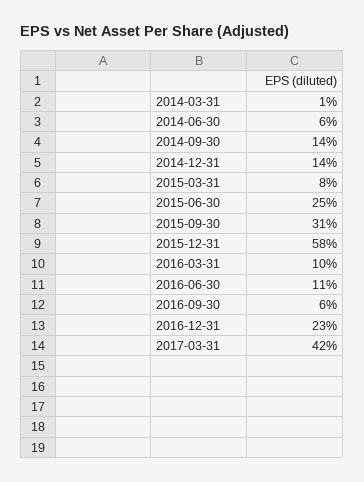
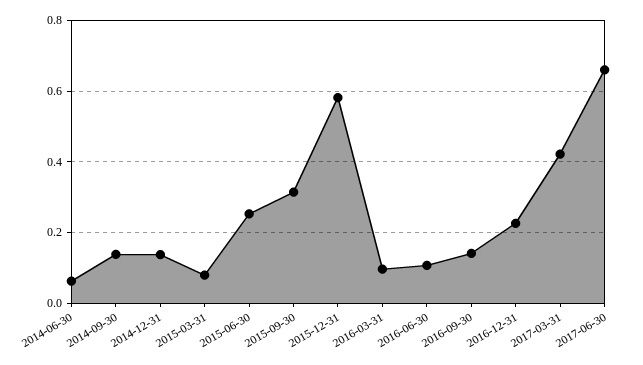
2014-03-31: 0.01 -> none
2016-09-30: 0.06 -> 0.14
2017-06-30: none -> 0.66

